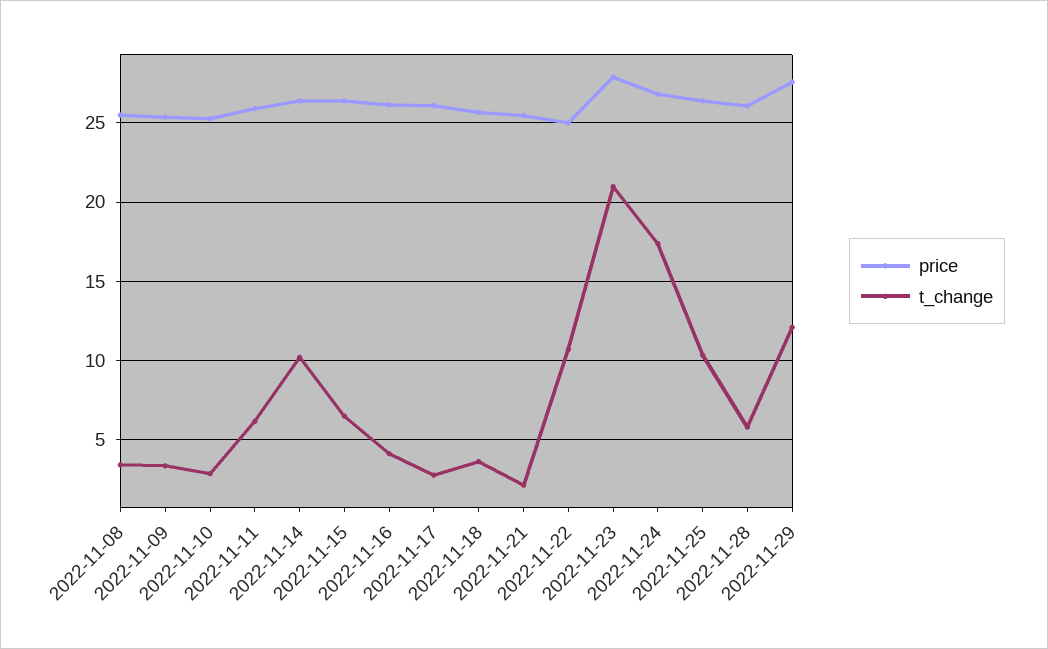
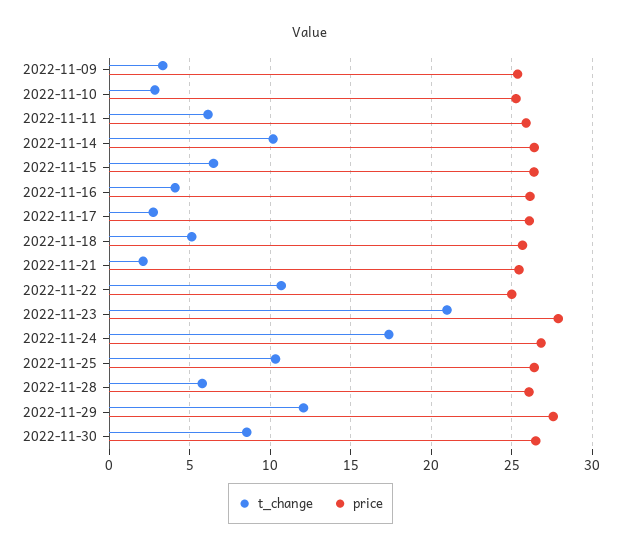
price, 2022-11-08: 25.5 -> none
t_change, 2022-11-08: 3.5 -> none
t_change, 2022-11-18: 3.5 -> 5
t_change, 2022-11-30: none -> 8.5
price, 2022-11-30: none -> 26.5

